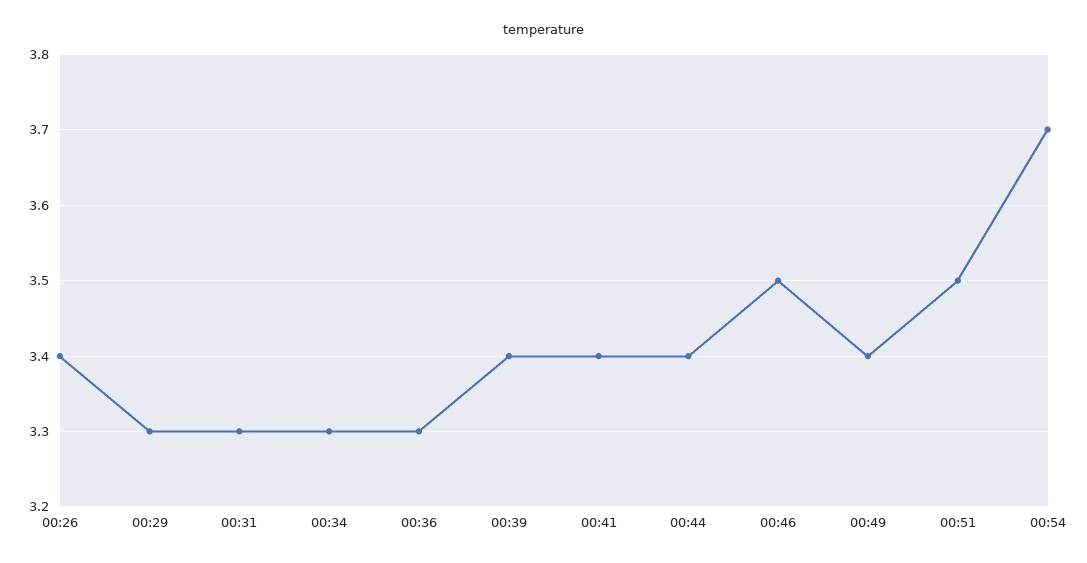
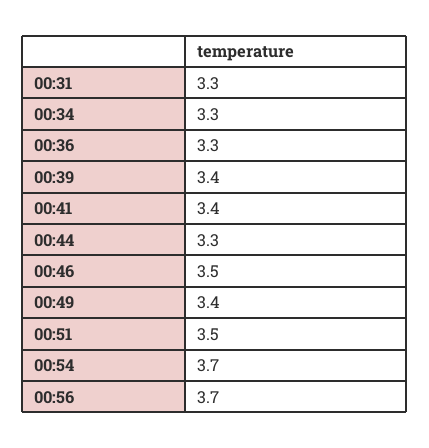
00:26: 3.4 -> none
00:29: 3.3 -> none
00:44: 3.4 -> 3.3
00:56: none -> 3.7

